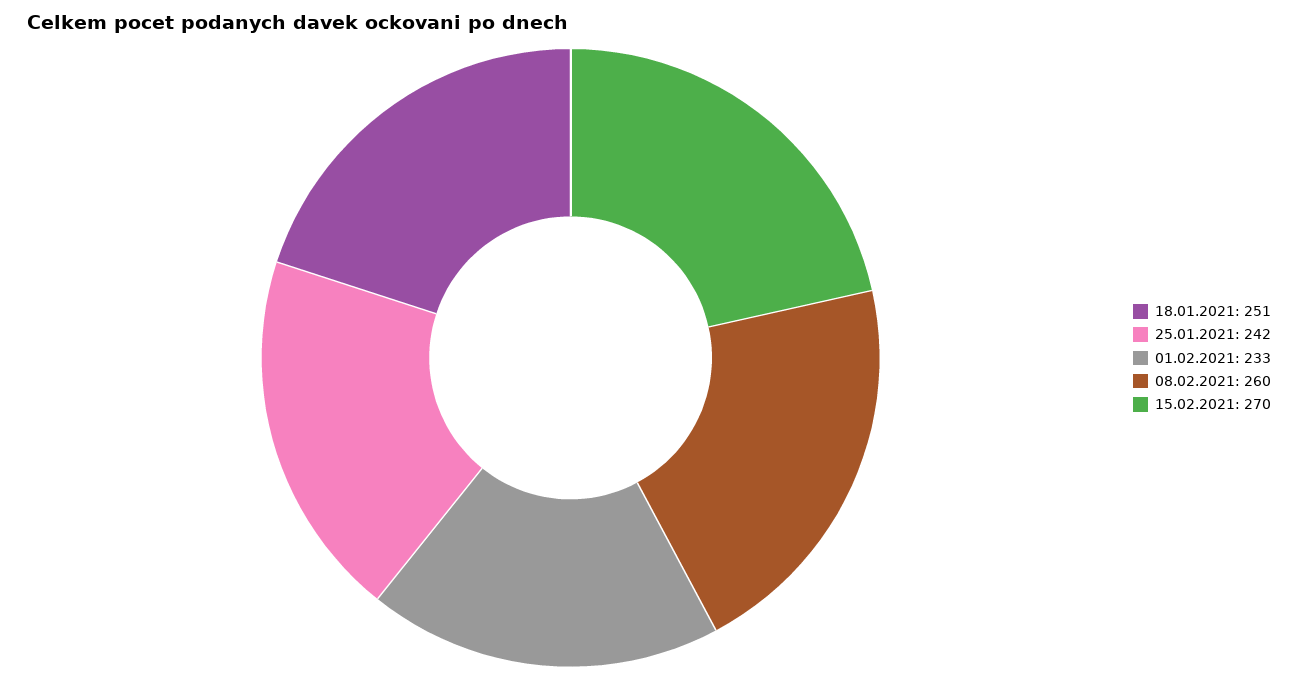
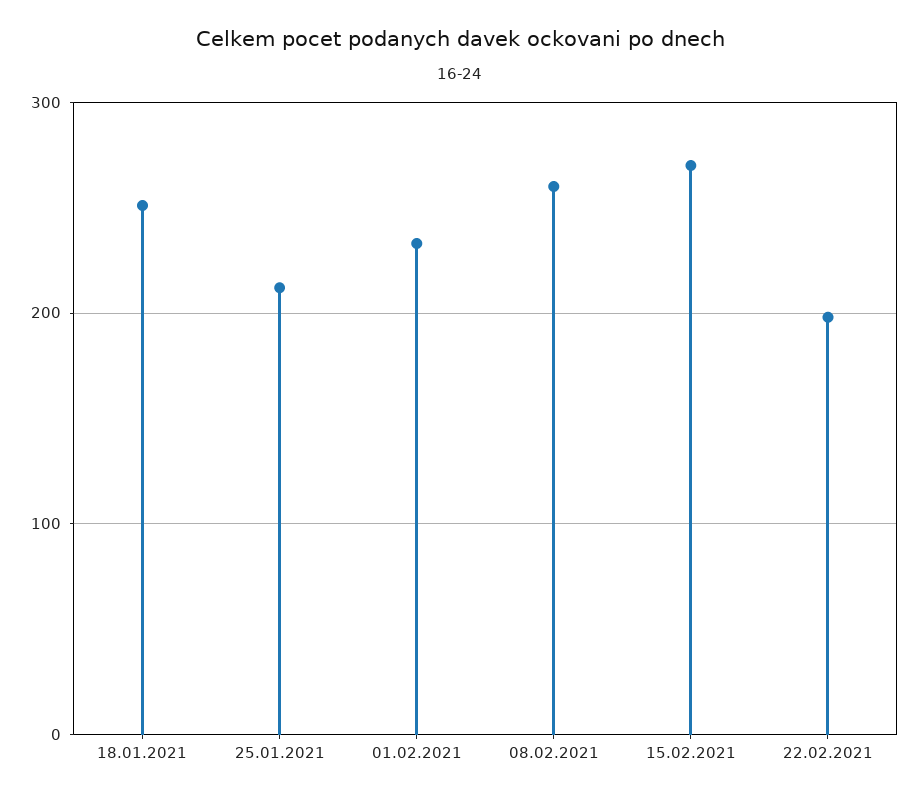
25.01.2021: 242 -> 210
22.02.2021: none -> 200

